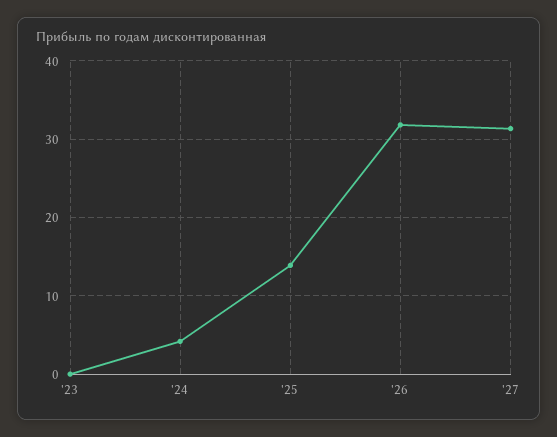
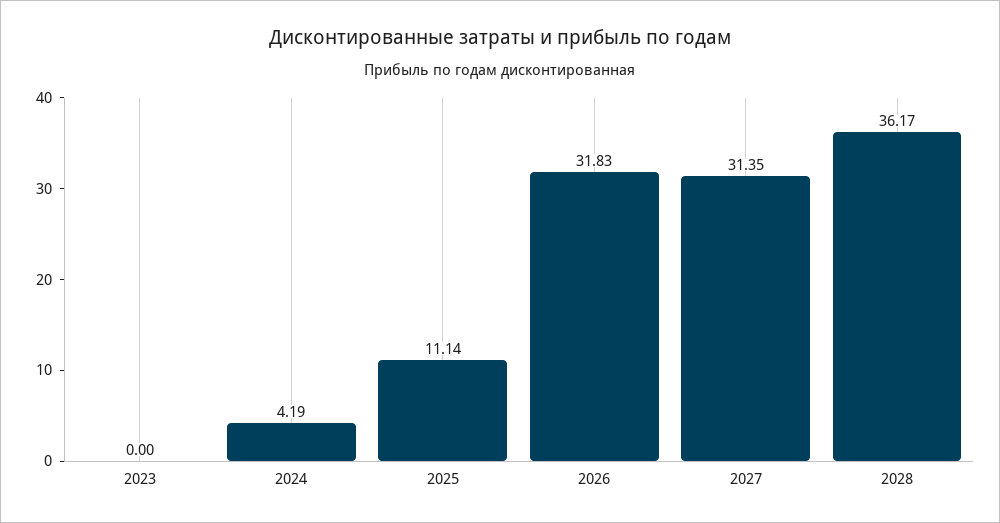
'25: 14 -> 11.14
2028: none -> 36.17

